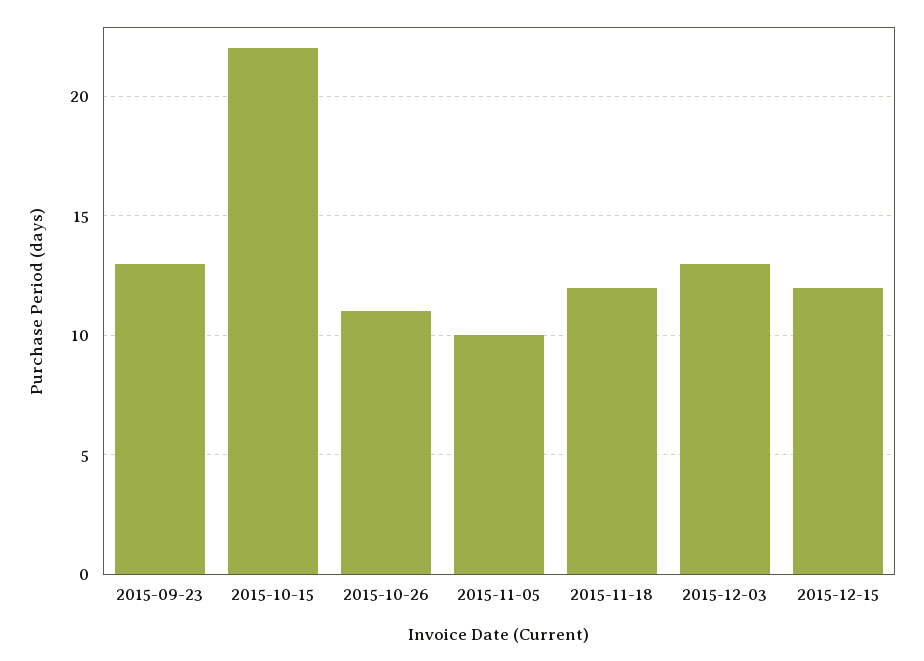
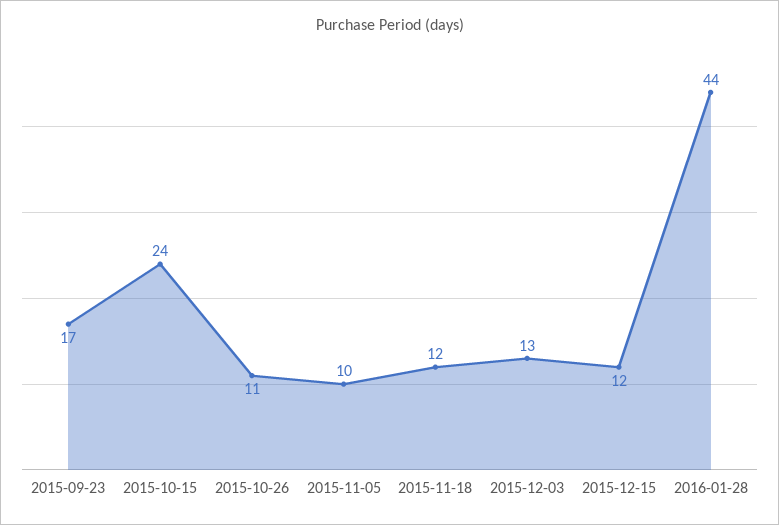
2015-09-23: 13 -> 17
2015-10-15: 22 -> 24
2016-01-28: none -> 44

